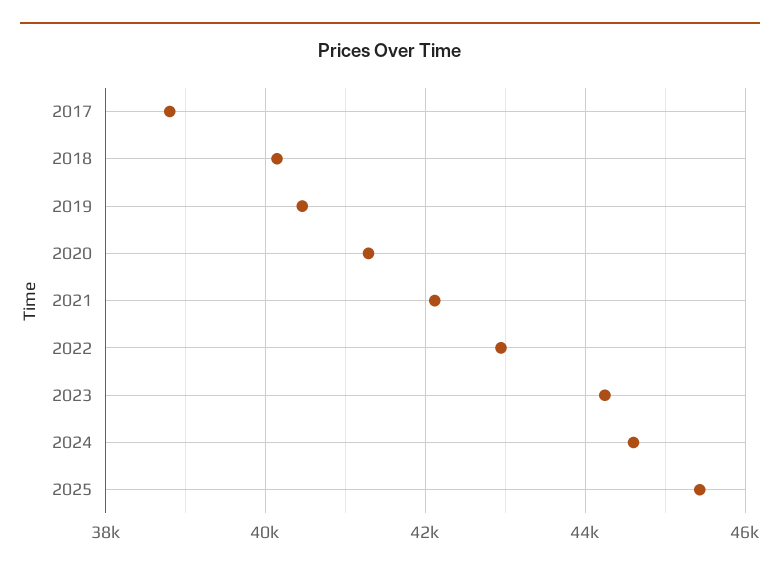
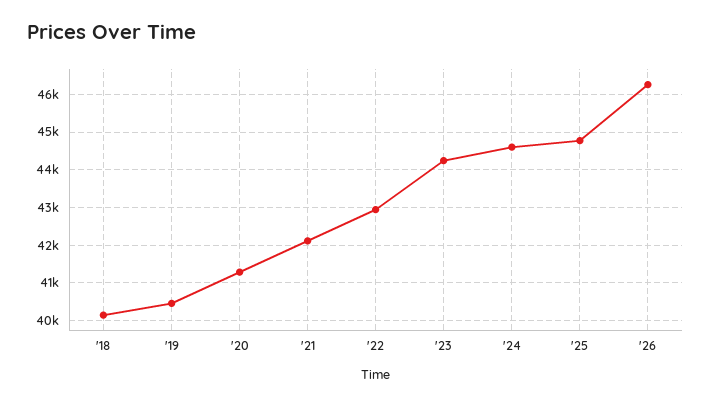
2017: 38800 -> none
2025: 45400 -> 44800
'26: none -> 46200

